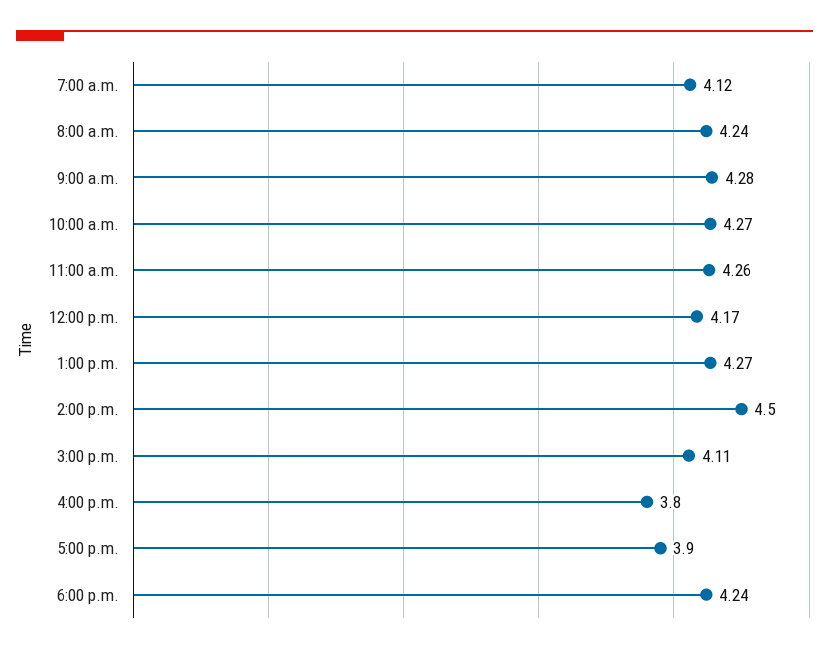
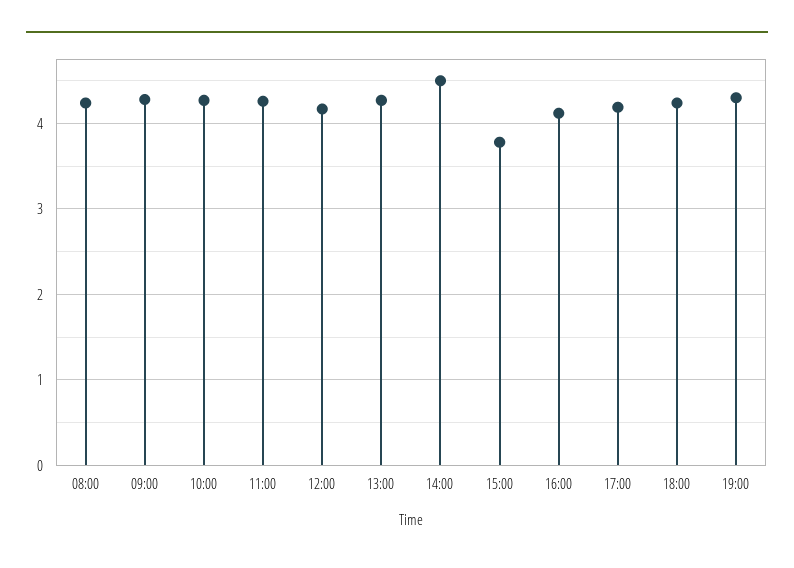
7:00 a.m.: 4.12 -> none
3:00 p.m.: 4.11 -> 3.8
4:00 p.m.: 3.8 -> 4.1
5:00 p.m.: 3.9 -> 4.2
19:00: none -> 4.3

